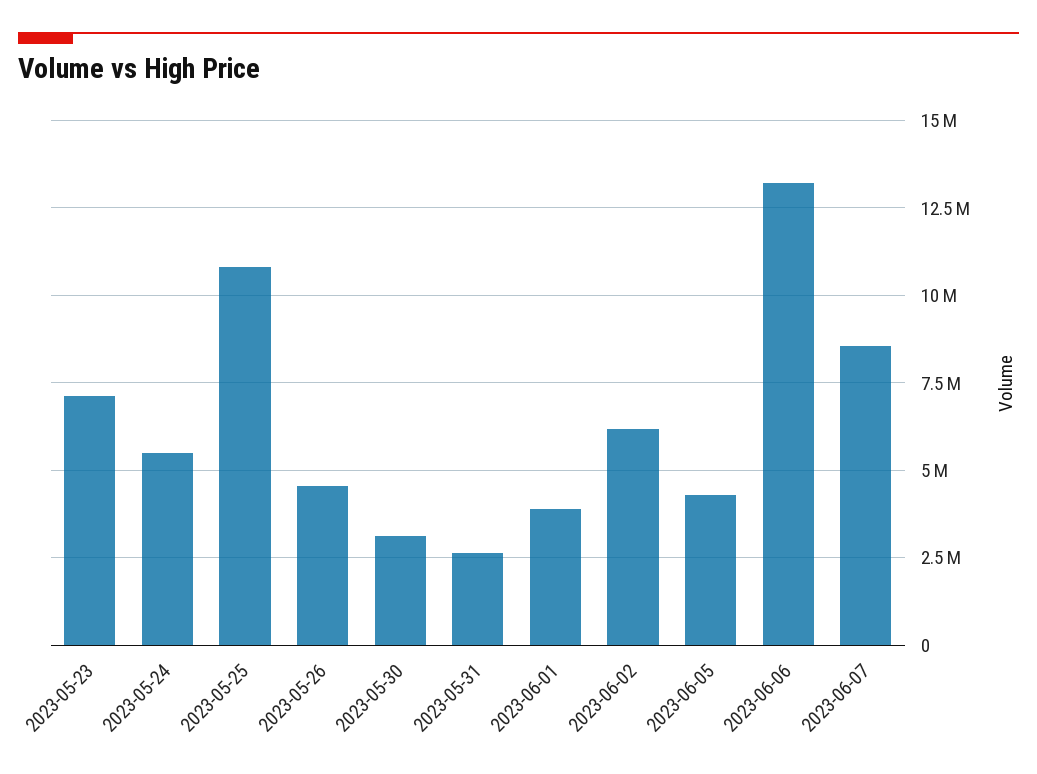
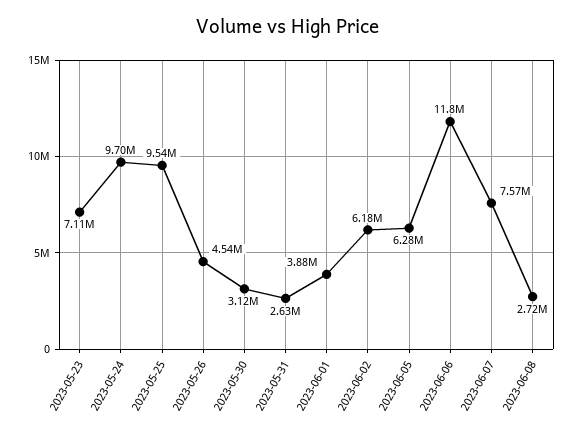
2023-05-24: 5500000 -> 9700000
2023-05-25: 10750000 -> 9540000
2023-06-05: 4250000 -> 6280000
2023-06-06: 13250000 -> 11800000
2023-06-07: 8500000 -> 7570000
2023-06-08: none -> 2720000

